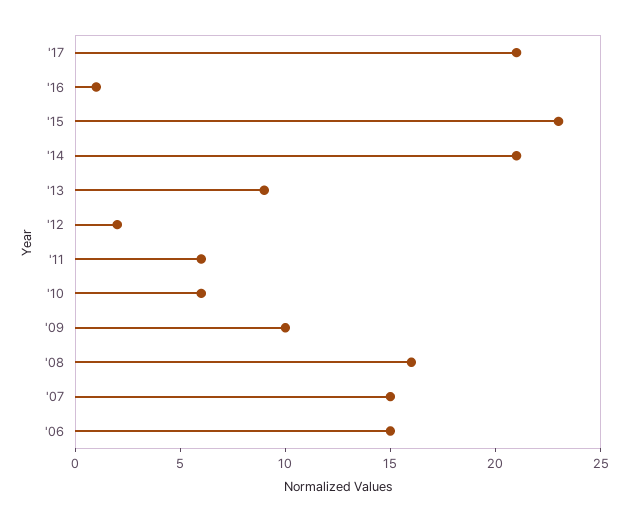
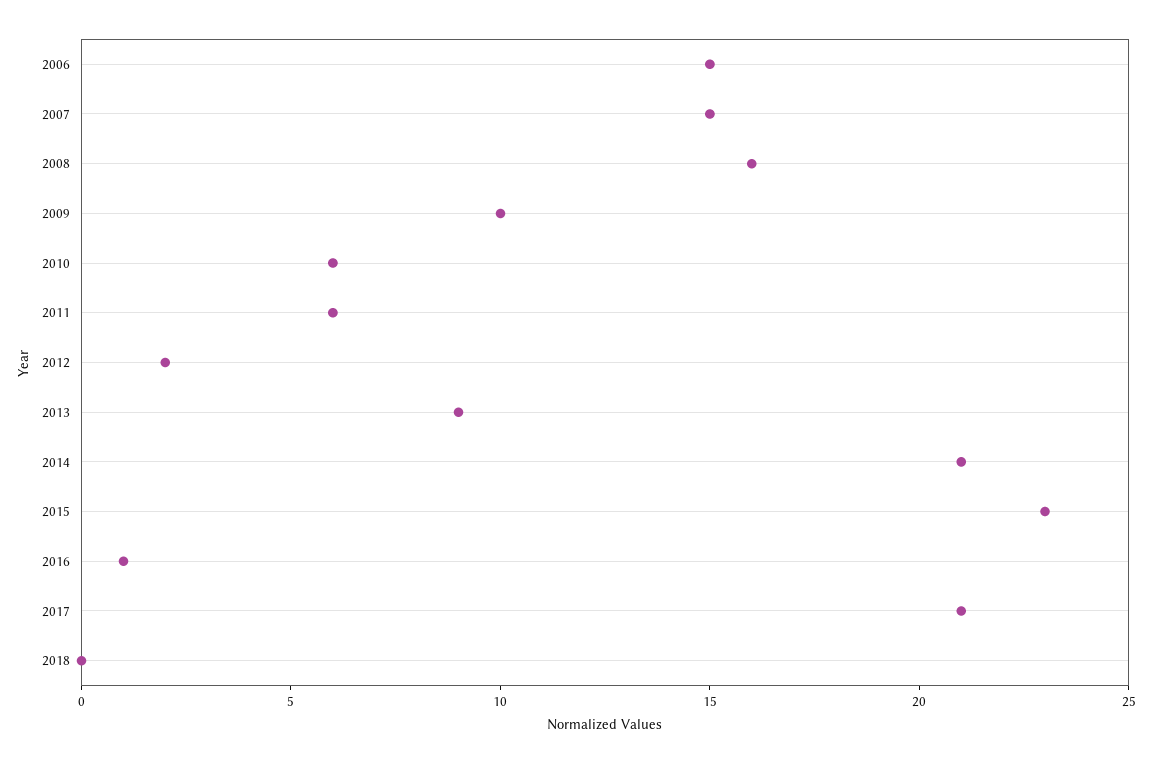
2018: none -> 0

